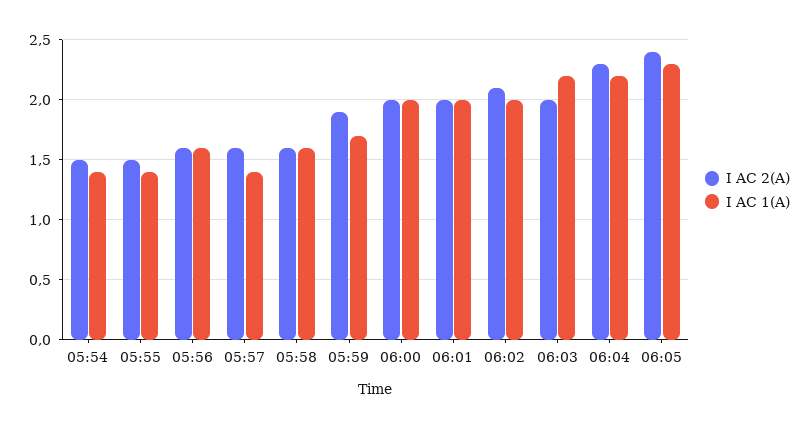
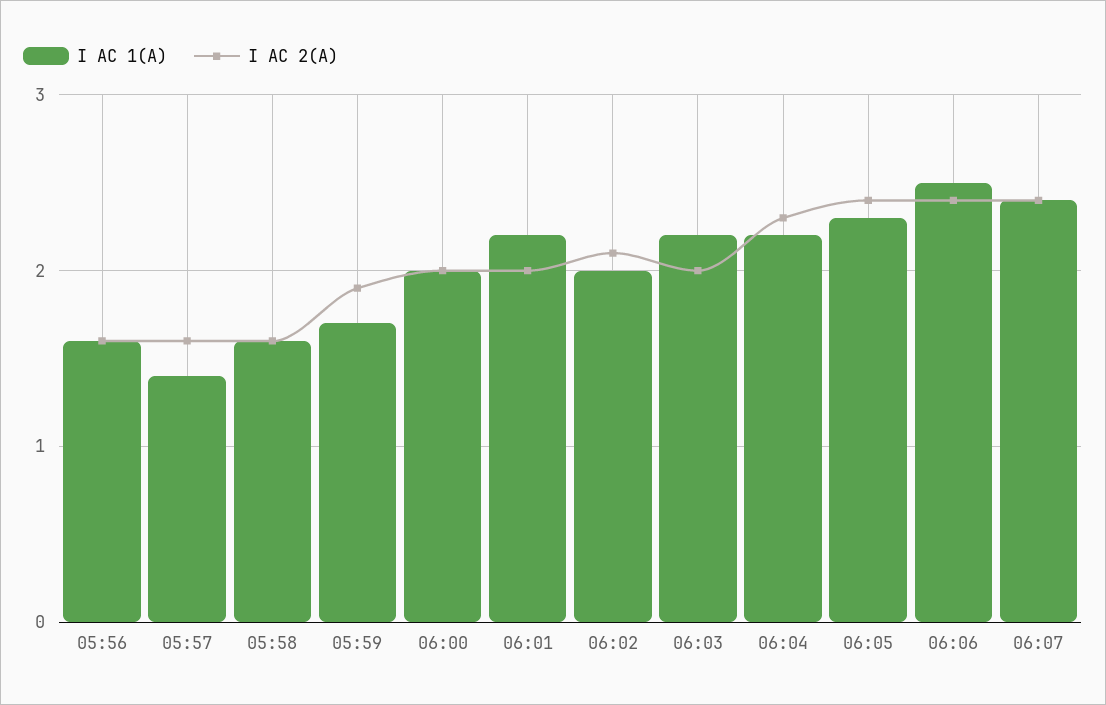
I AC 2(A), 05:54: 1.5 -> none
I AC 1(A), 05:54: 1.4 -> none
I AC 2(A), 05:55: 1.5 -> none
I AC 1(A), 05:55: 1.4 -> none
I AC 1(A), 06:01: 2 -> 2.2
I AC 1(A), 06:06: none -> 2.5
I AC 2(A), 06:06: none -> 2.4
I AC 1(A), 06:07: none -> 2.4
I AC 2(A), 06:07: none -> 2.4

